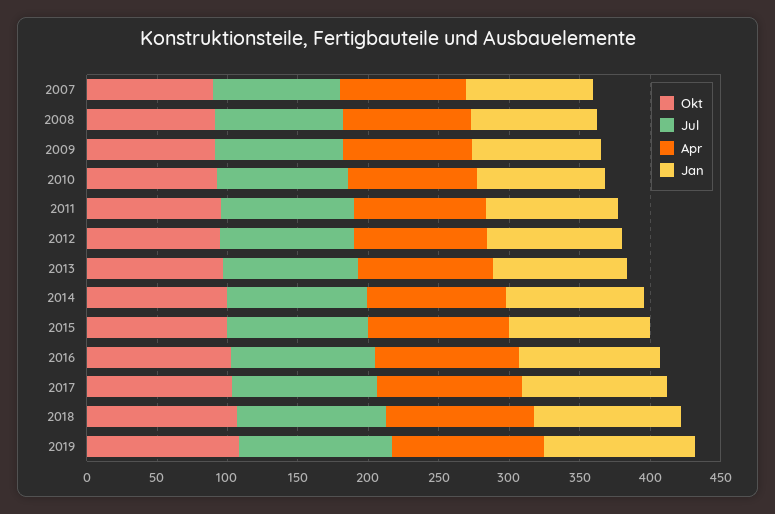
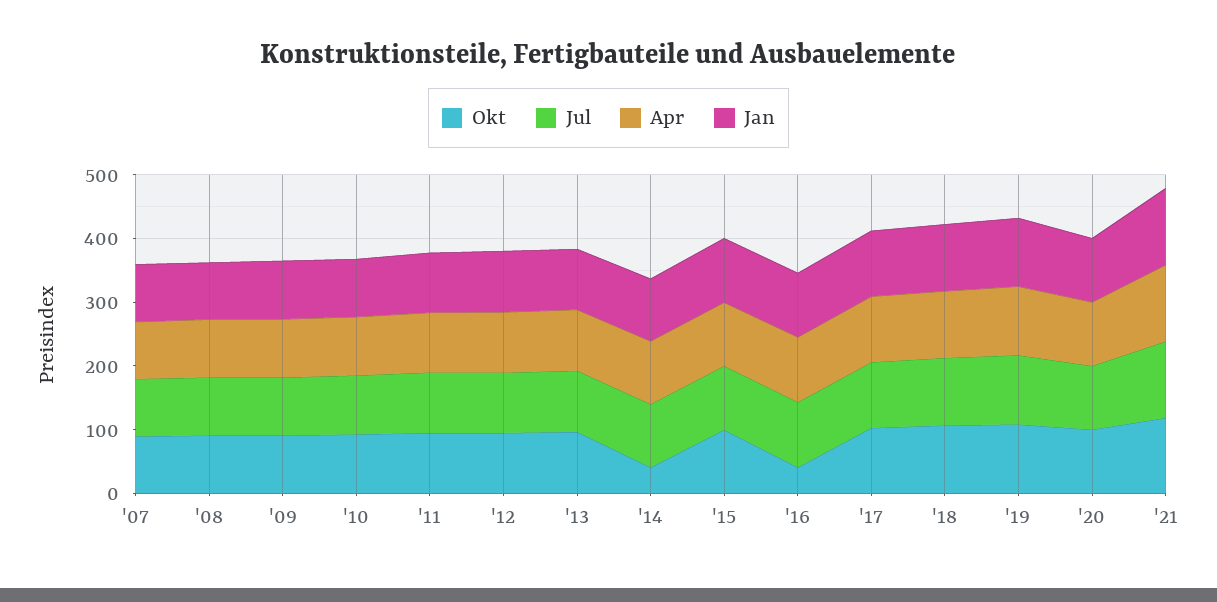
Okt, 2014: 100 -> 40
Okt, 2016: 100 -> 40
Okt, '20: none -> 100
Jul, '20: none -> 100
Apr, '20: none -> 100
Jan, '20: none -> 100
Okt, '21: none -> 120
Jul, '21: none -> 120
Apr, '21: none -> 120
Jan, '21: none -> 120

